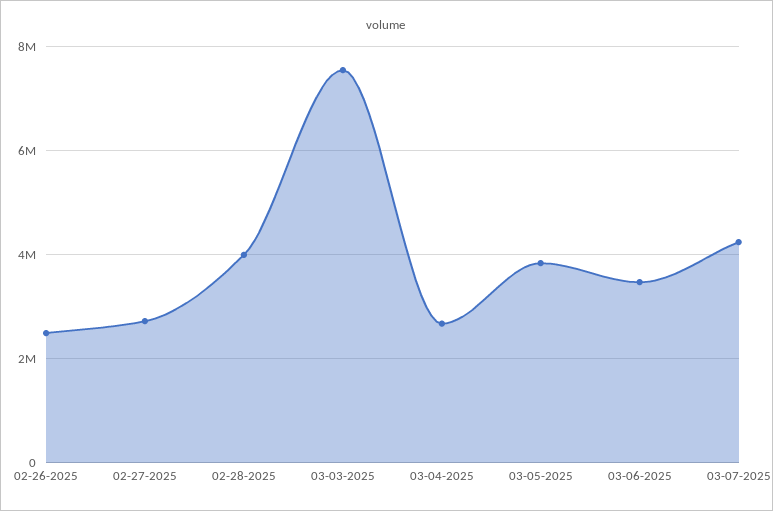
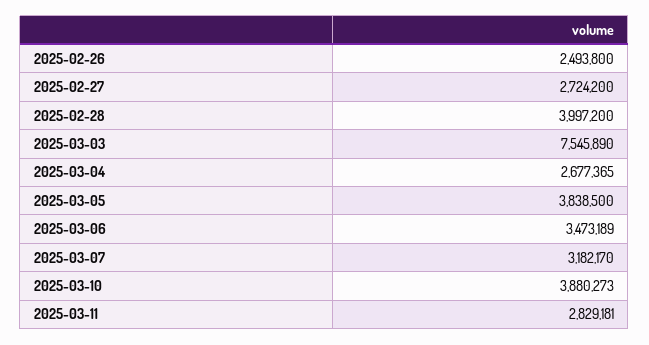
03-07-2025: 4200000 -> 3182170
2025-03-10: none -> 3880273
2025-03-11: none -> 2829181

